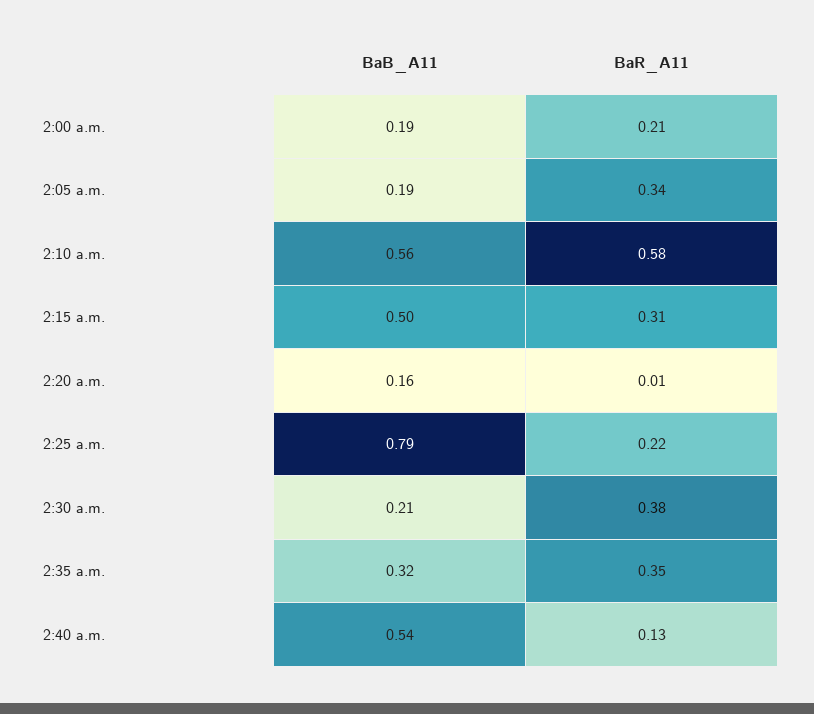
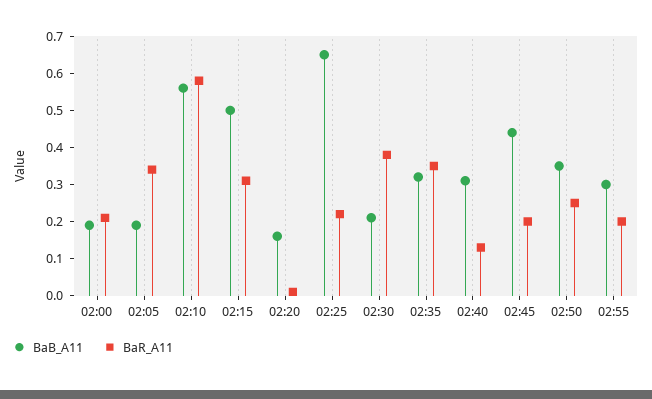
BaB_A11, 2:25 a.m.: 0.79 -> 0.65
BaB_A11, 2:40 a.m.: 0.54 -> 0.3
BaB_A11, 02:45: none -> 0.45
BaR_A11, 02:45: none -> 0.2
BaB_A11, 02:50: none -> 0.35
BaR_A11, 02:50: none -> 0.25
BaB_A11, 02:55: none -> 0.3
BaR_A11, 02:55: none -> 0.2

